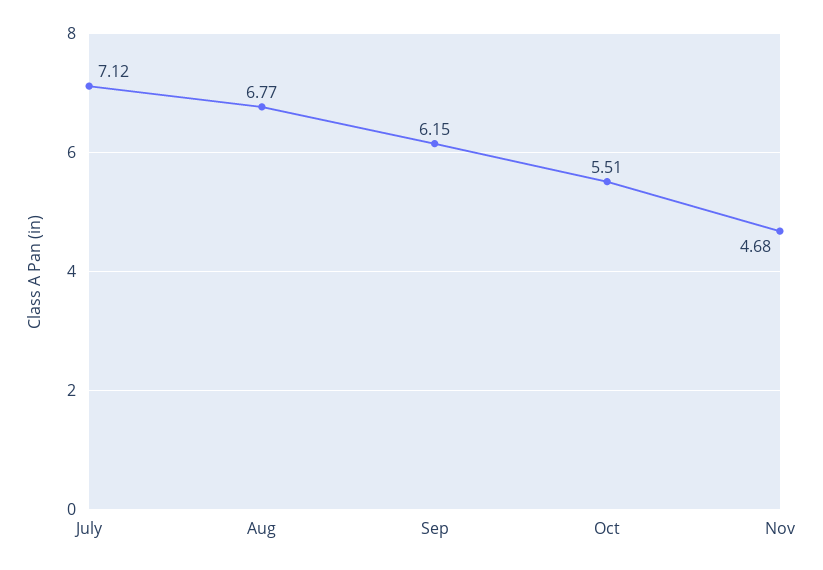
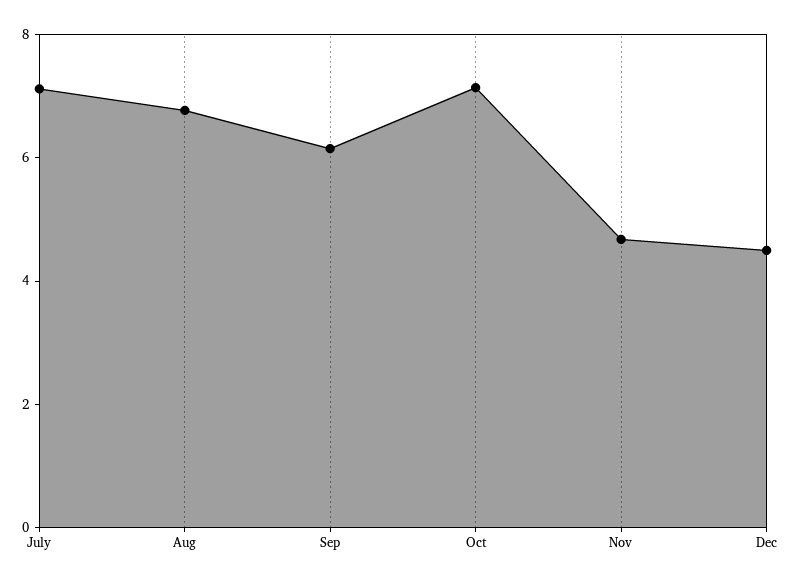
Oct: 5.51 -> 7
Dec: none -> 4.5

